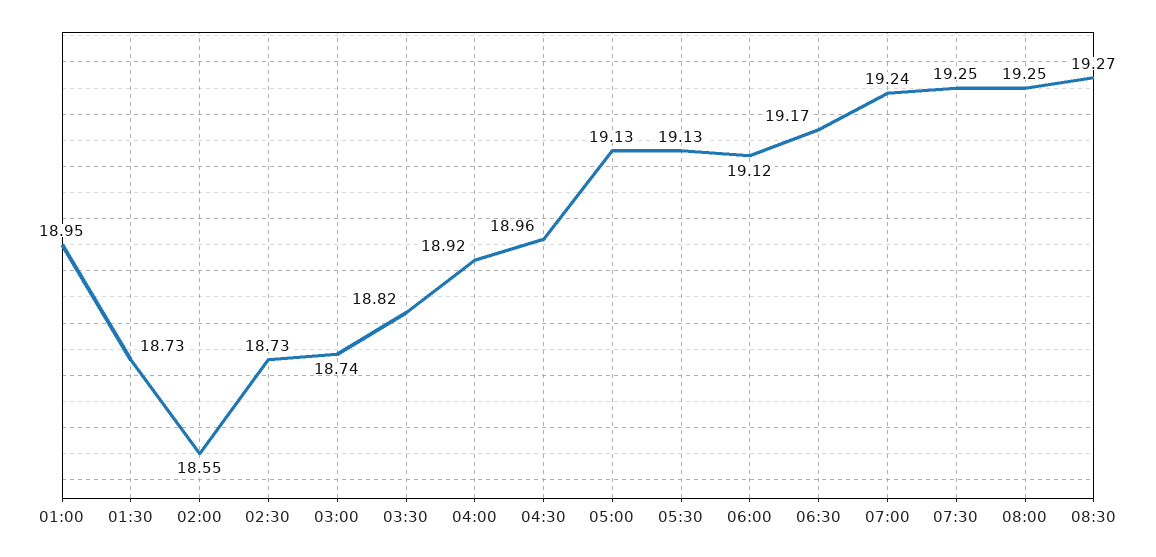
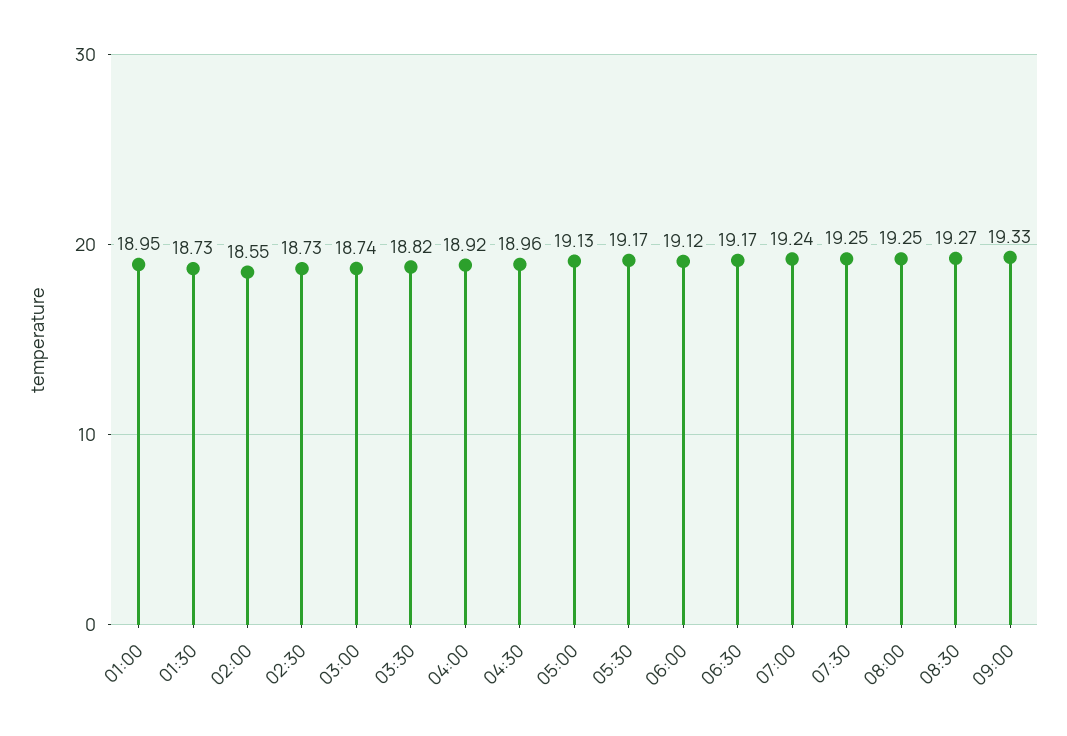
05:30: 19.13 -> 19.17
09:00: none -> 19.33

